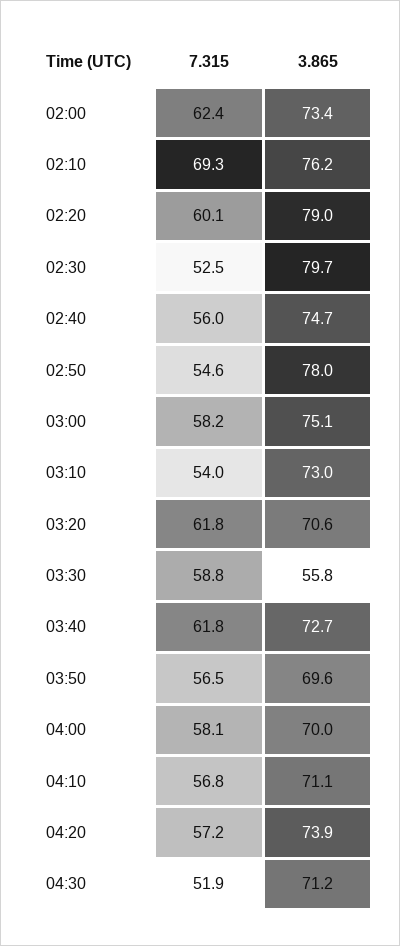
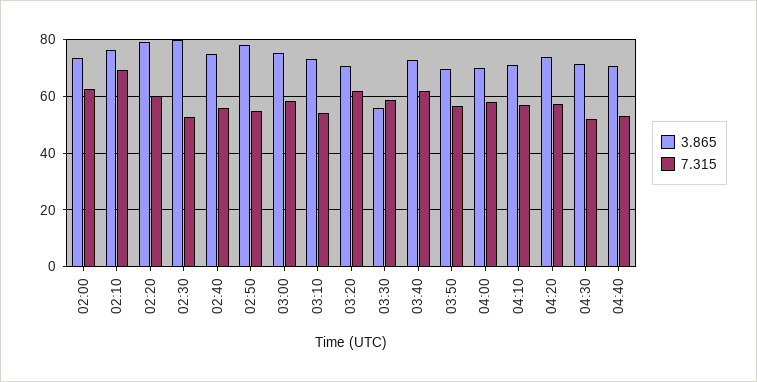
3.865, 04:40: none -> 70
7.315, 04:40: none -> 52.5

